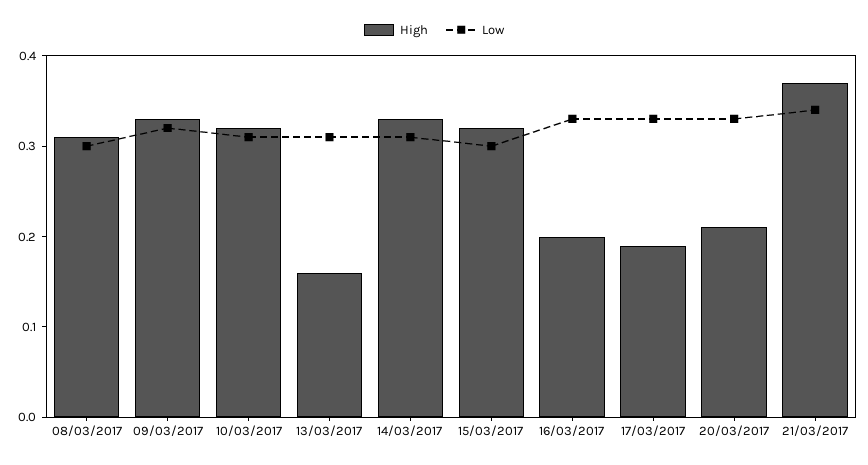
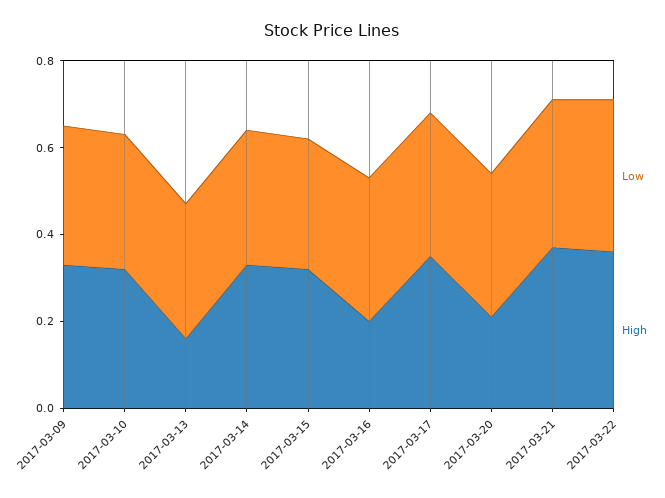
High, 08/03/2017: 0.31 -> none
Low, 08/03/2017: 0.3 -> none
High, 17/03/2017: 0.19 -> 0.35
Low, 2017-03-22: none -> 0.35
High, 2017-03-22: none -> 0.35

